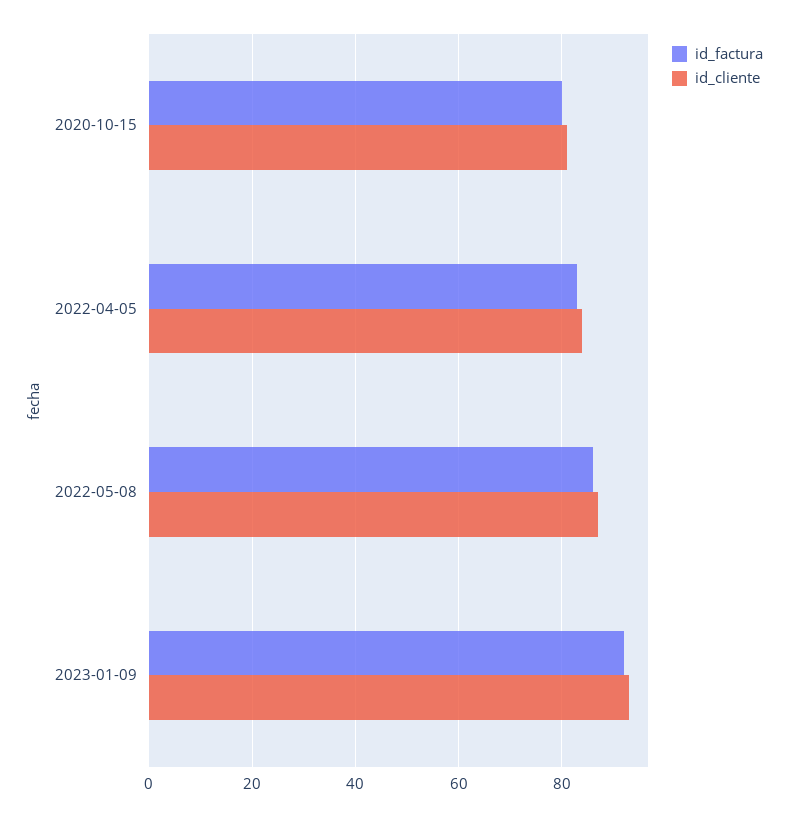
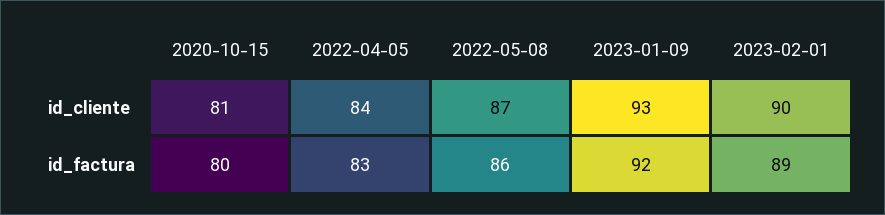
id_cliente, 2023-02-01: none -> 90
id_factura, 2023-02-01: none -> 89

